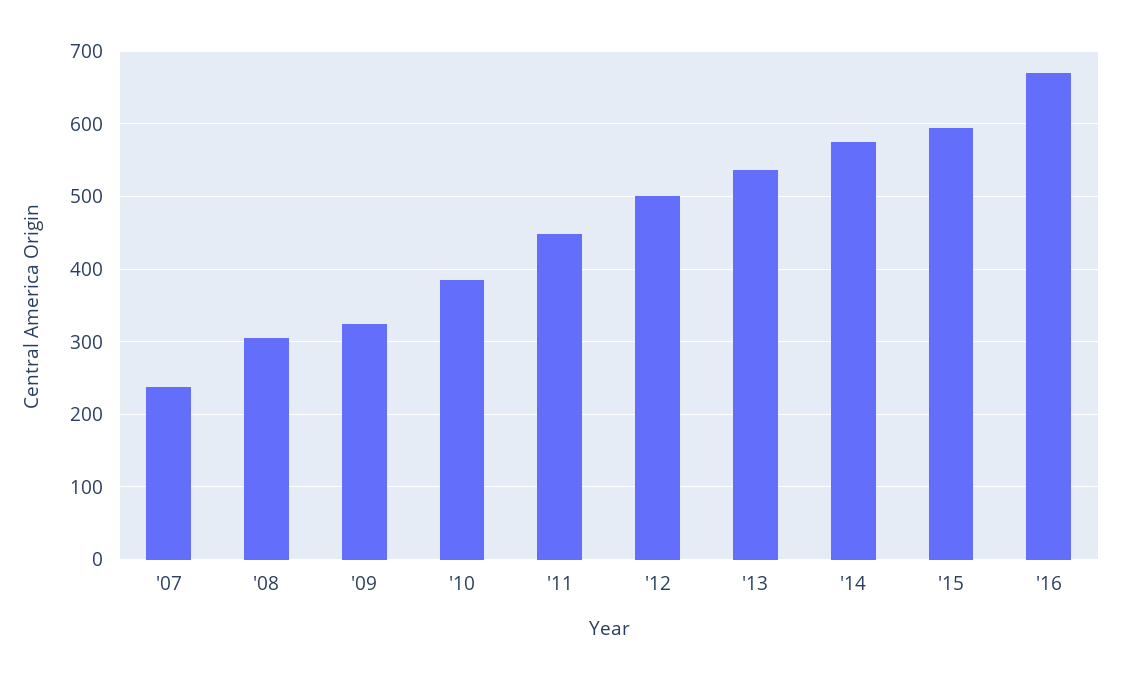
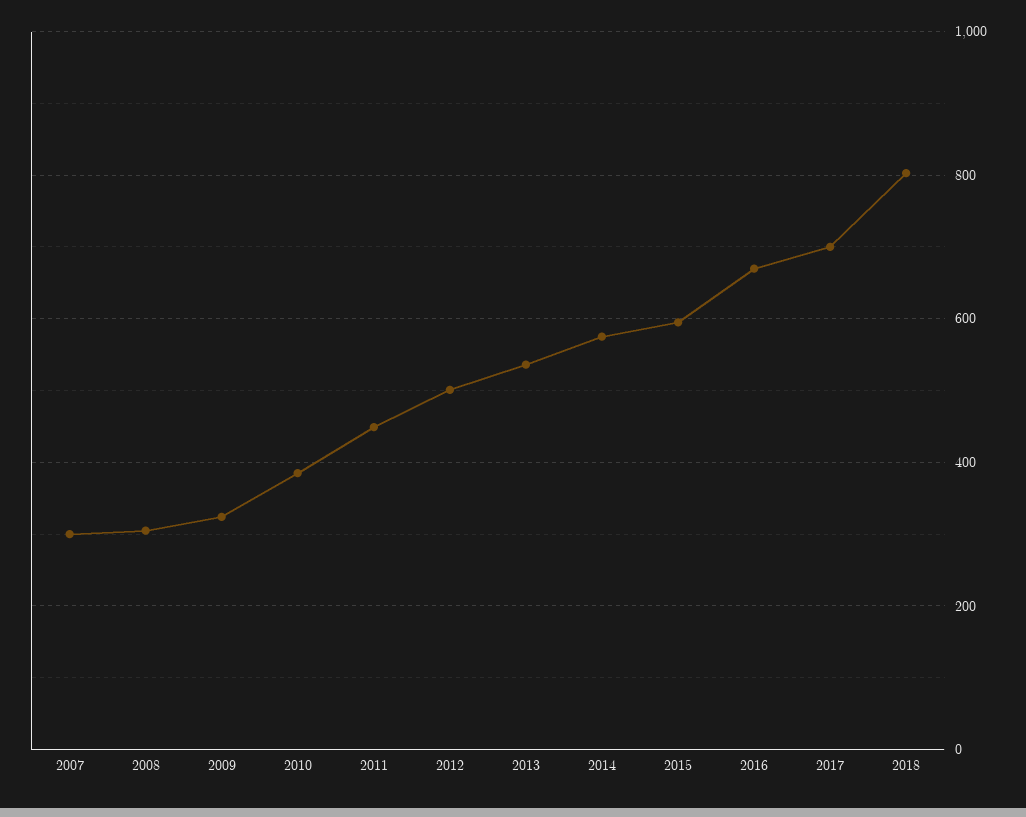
'07: 240 -> 300
2017: none -> 700
2018: none -> 800

